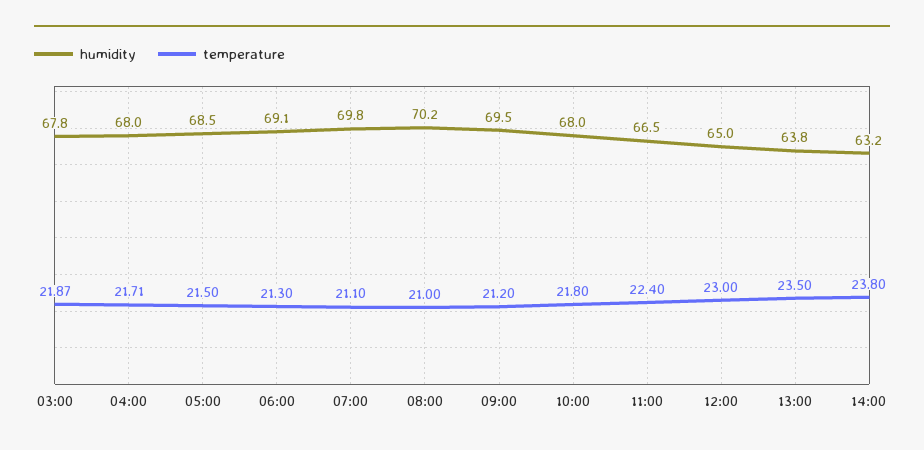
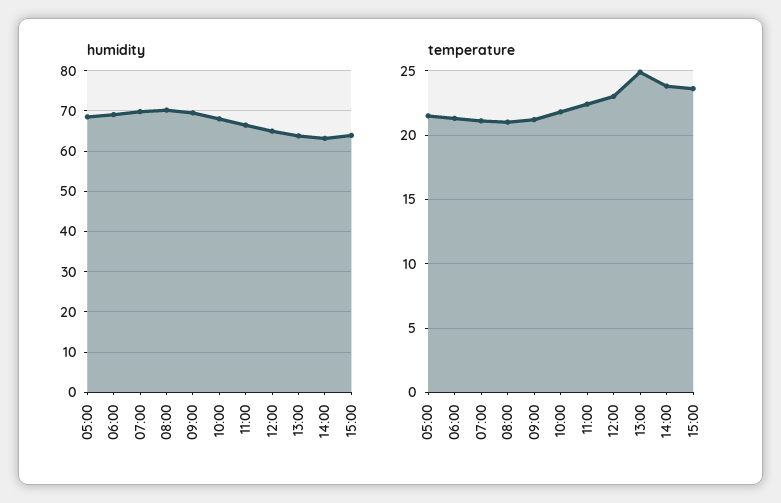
humidity, 03:00: 67.8 -> none
temperature, 03:00: 21.87 -> none
humidity, 04:00: 68 -> none
temperature, 04:00: 21.71 -> none
temperature, 13:00: 23.5 -> 25
humidity, 15:00: none -> 64
temperature, 15:00: none -> 23.5

